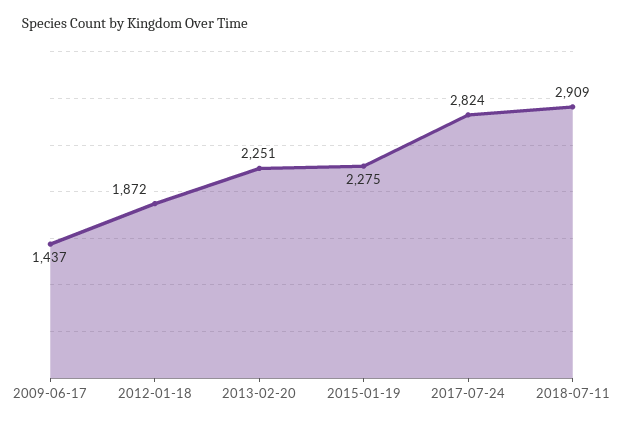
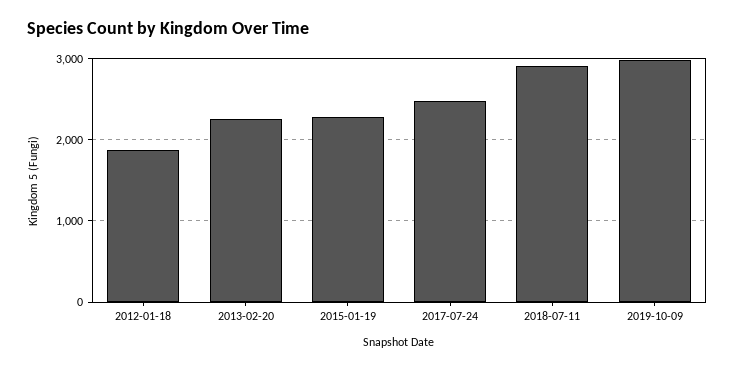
2009-06-17: 1437 -> none
2017-07-24: 2824 -> 2500
2019-10-09: none -> 3000

